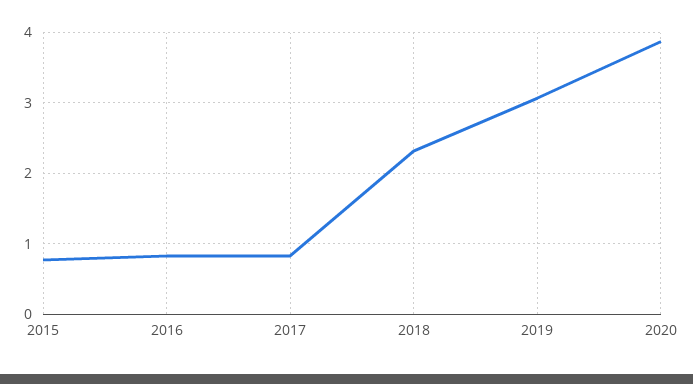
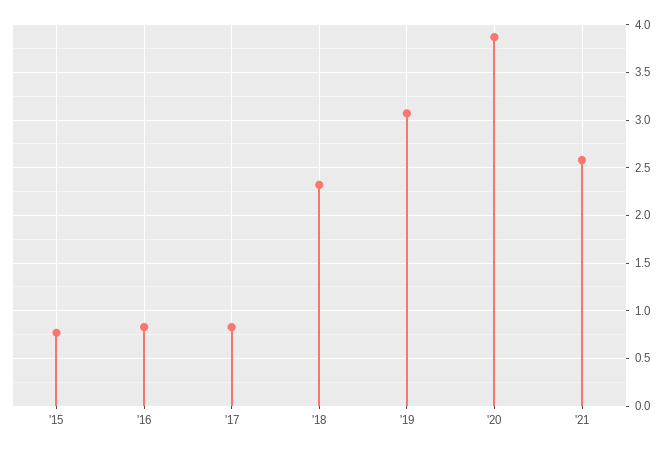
'21: none -> 2.6

